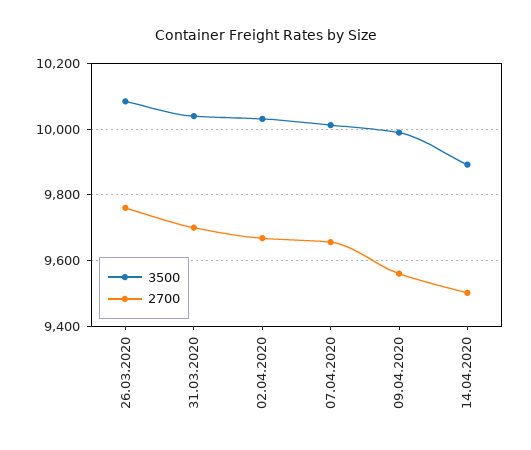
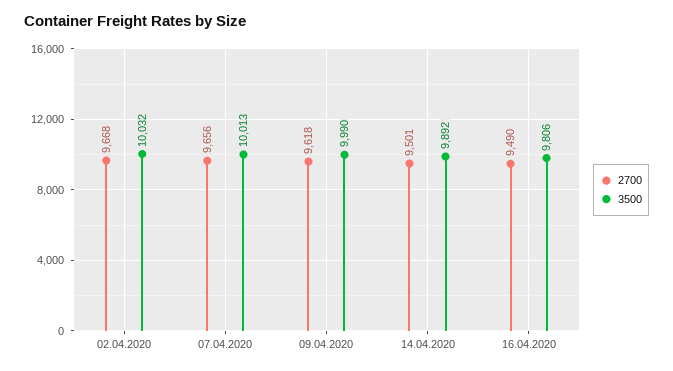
3500, 26.03.2020: 10080 -> none
2700, 26.03.2020: 9760 -> none
3500, 31.03.2020: 10040 -> none
2700, 31.03.2020: 9700 -> none
2700, 09.04.2020: 9560 -> 9618
2700, 16.04.2020: none -> 9490
3500, 16.04.2020: none -> 9806

